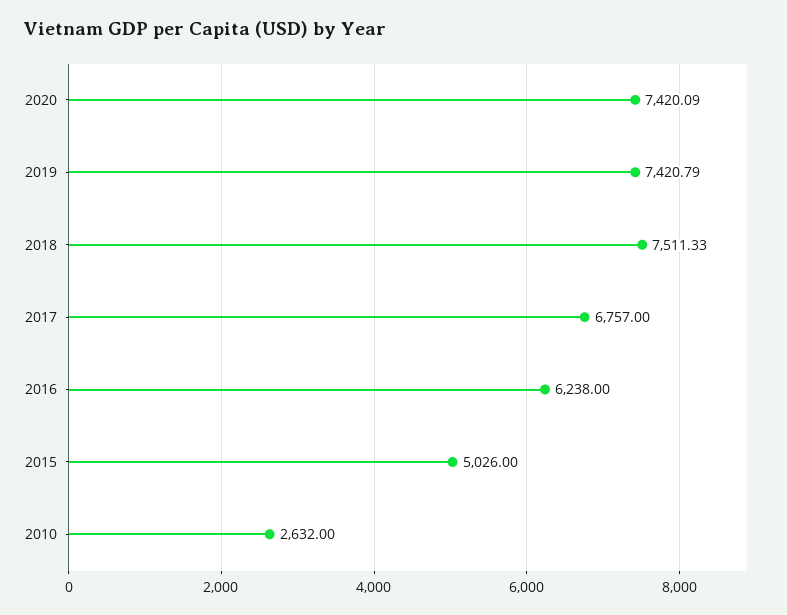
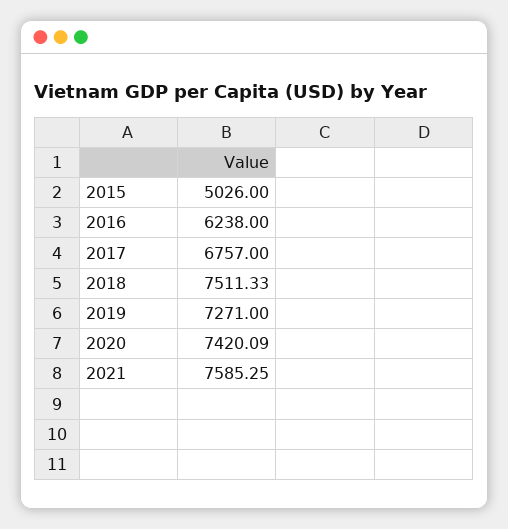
2019: 7420.79 -> 7271
2010: 2632 -> none
2021: none -> 7585.25

